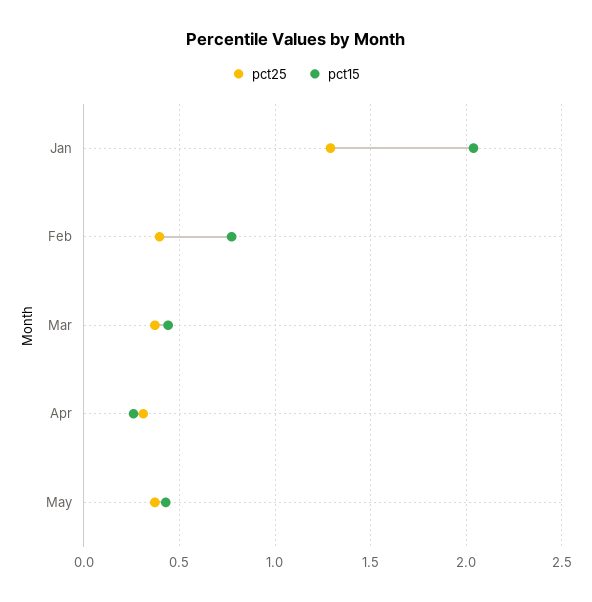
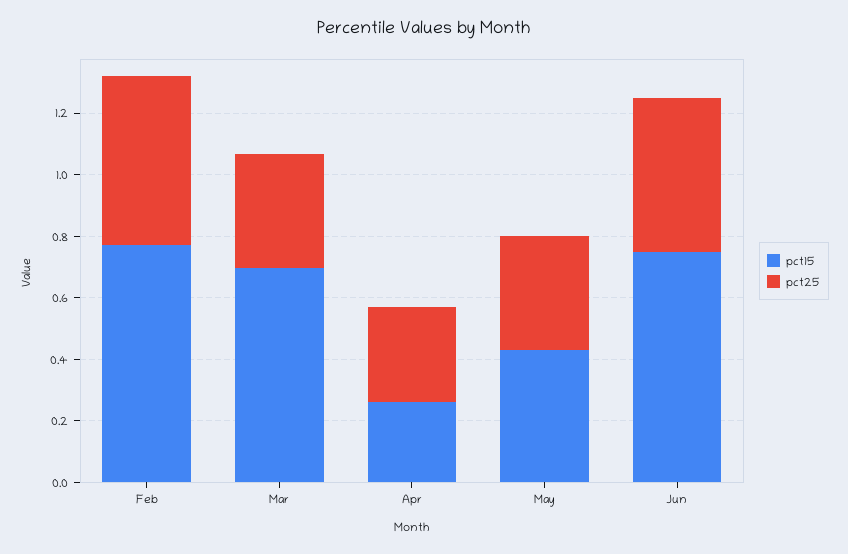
pct25, Jan: 1.3 -> none
pct15, Jan: 2.05 -> none
pct25, Feb: 0.4 -> 0.55
pct15, Mar: 0.45 -> 0.7
pct15, Jun: none -> 0.75
pct25, Jun: none -> 0.5

